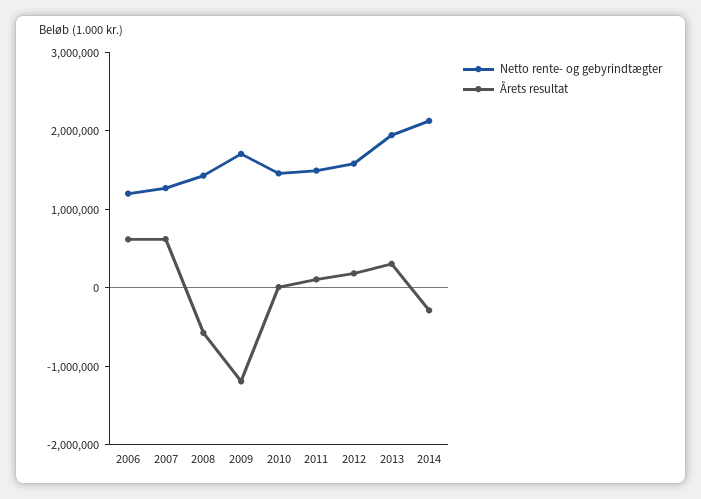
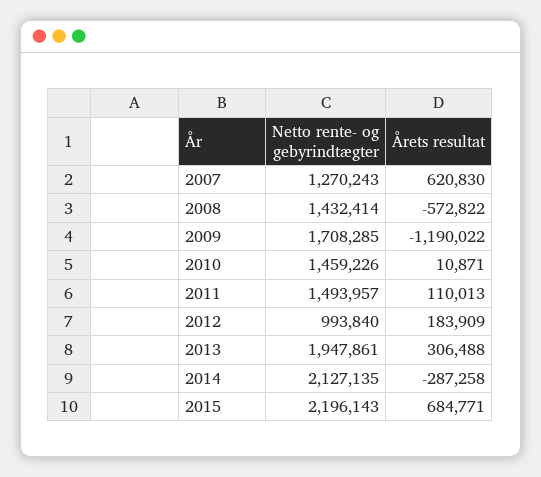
Netto rente- og gebyrindtægter, 2006: 1200000 -> none
Årets resultat, 2006: 600000 -> none
Netto rente- og gebyrindtægter, 2012: 1600000 -> 993840
Netto rente- og gebyrindtægter, 2015: none -> 2196143
Årets resultat, 2015: none -> 684771

